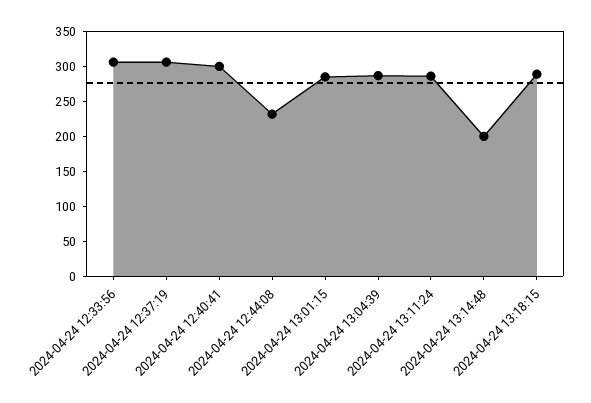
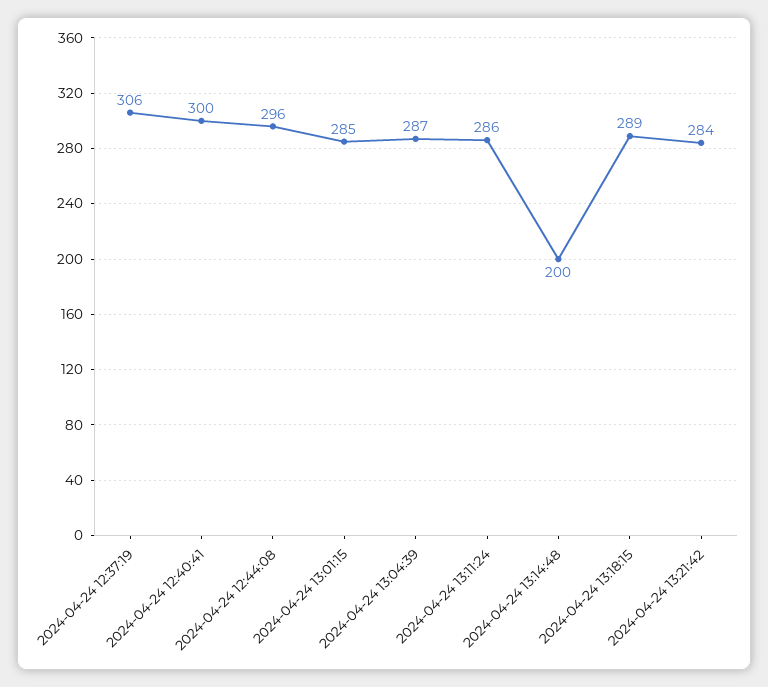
2024-04-24 12:33:56: 300 -> none
2024-04-24 12:44:08: 225 -> 296
2024-04-24 13:21:42: none -> 284

